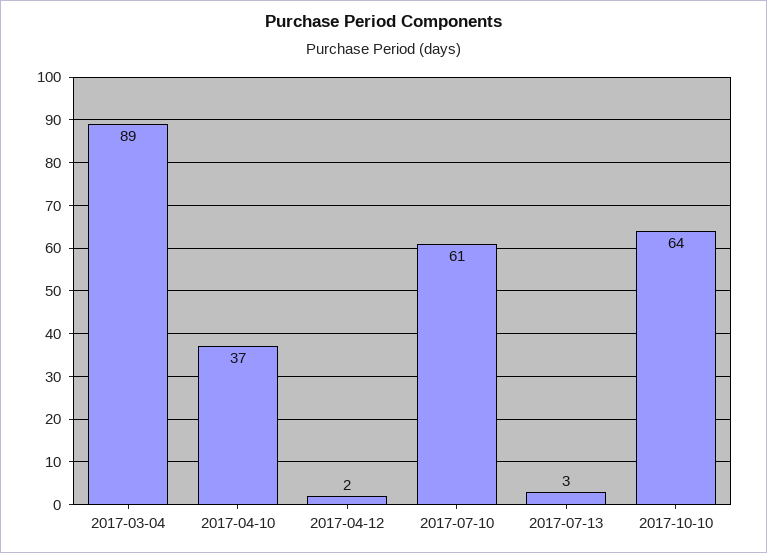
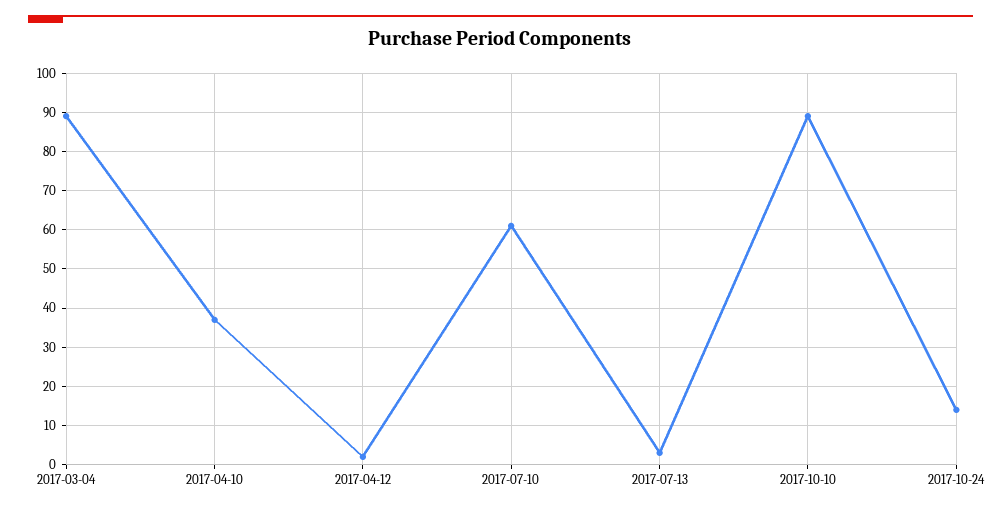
2017-10-10: 64 -> 90
2017-10-24: none -> 15

